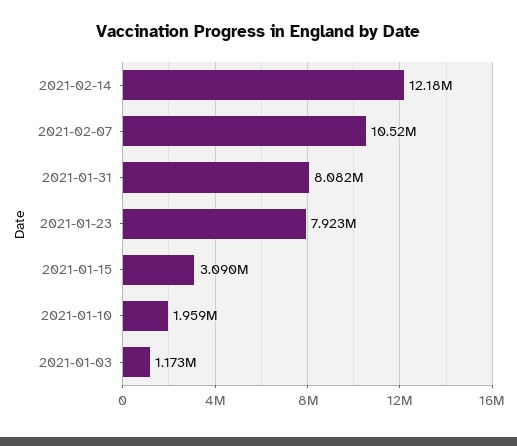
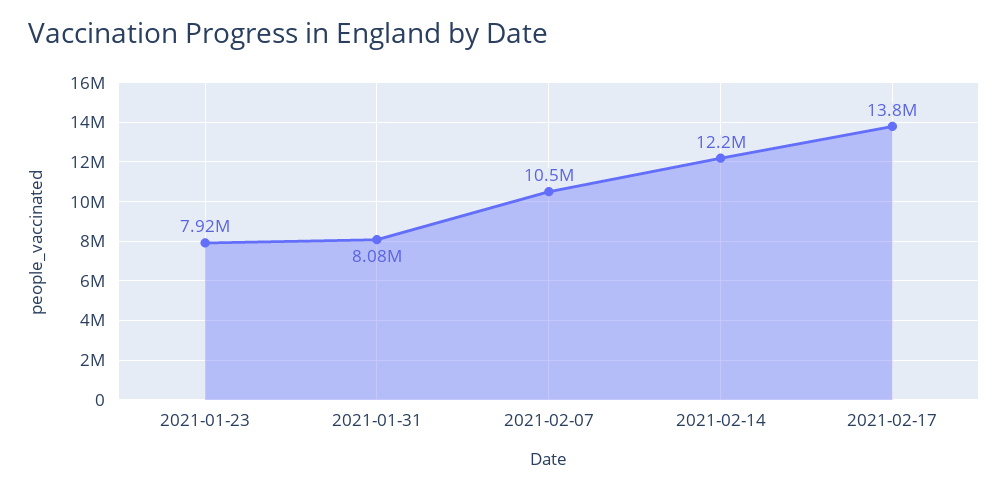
2021-01-15: 3090000 -> none
2021-01-10: 1959000 -> none
2021-01-03: 1173000 -> none
2021-02-17: none -> 13800000

